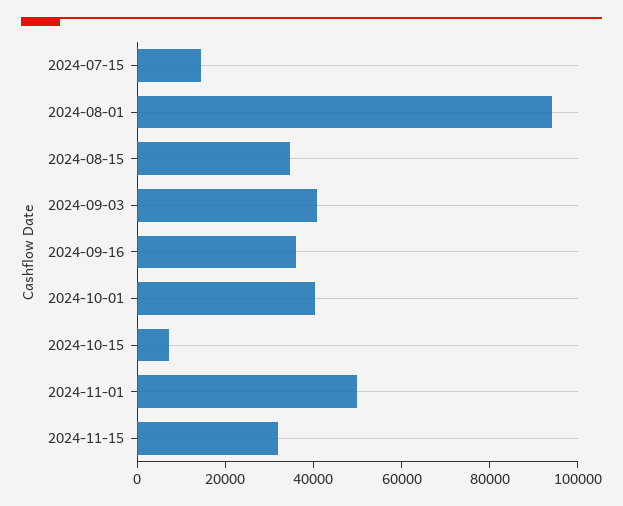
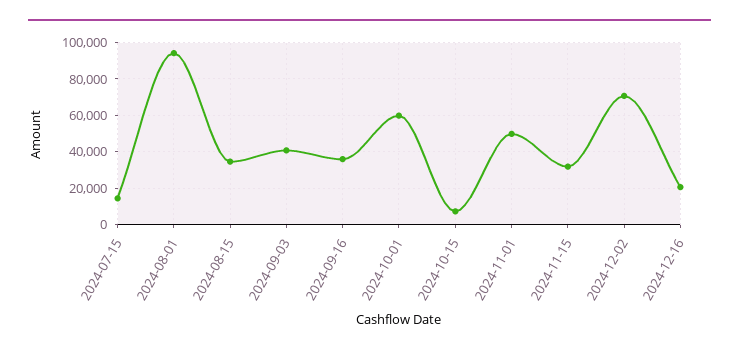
2024-10-01: 40000 -> 60000
2024-12-02: none -> 70000
2024-12-16: none -> 20000

